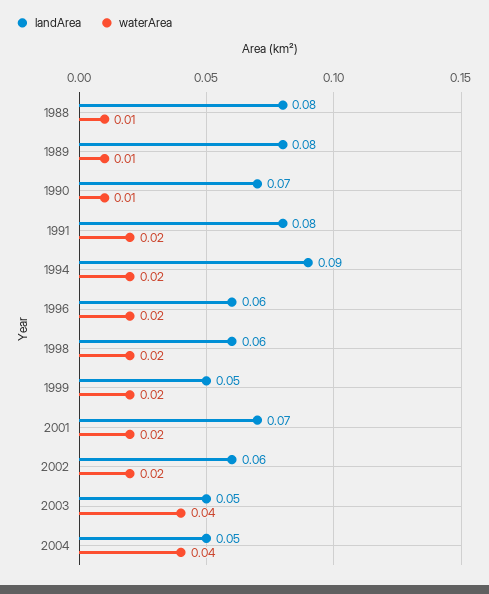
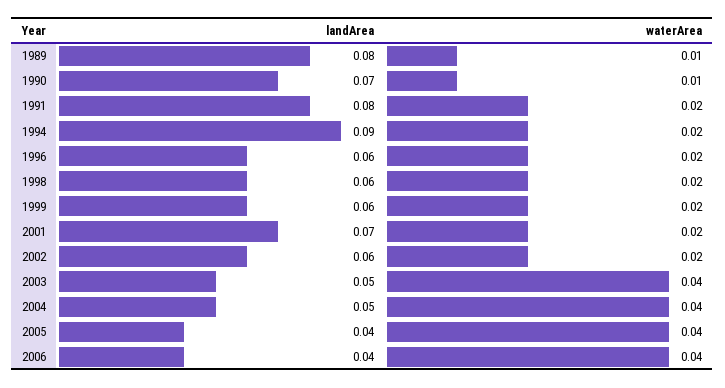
landArea, 1988: 0.08 -> none
waterArea, 1988: 0.01 -> none
landArea, 1999: 0.05 -> 0.06
landArea, 2005: none -> 0.04
waterArea, 2005: none -> 0.04
landArea, 2006: none -> 0.04
waterArea, 2006: none -> 0.04

